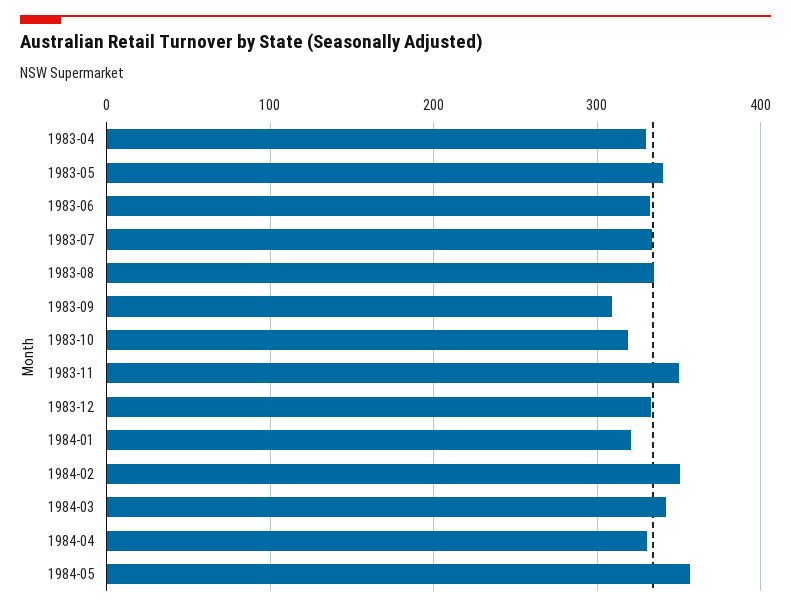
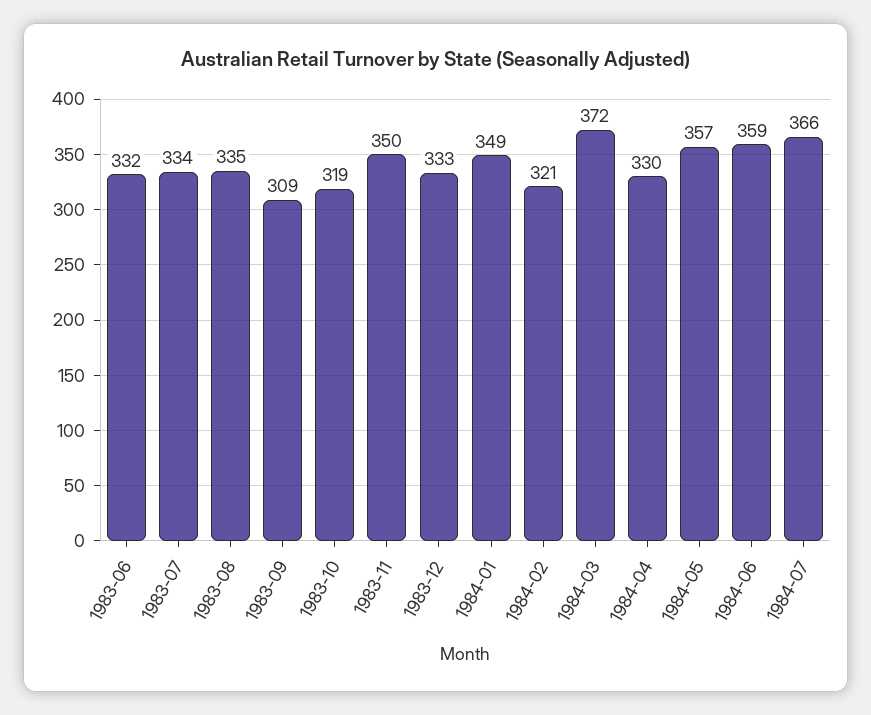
1983-04: 330 -> none
1983-05: 340 -> none
1984-01: 320 -> 349
1984-02: 350 -> 321
1984-03: 340 -> 372
1984-06: none -> 359
1984-07: none -> 366

